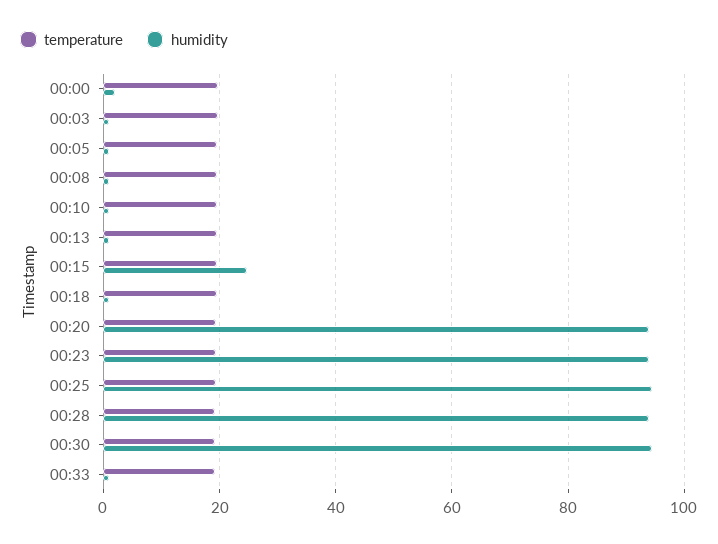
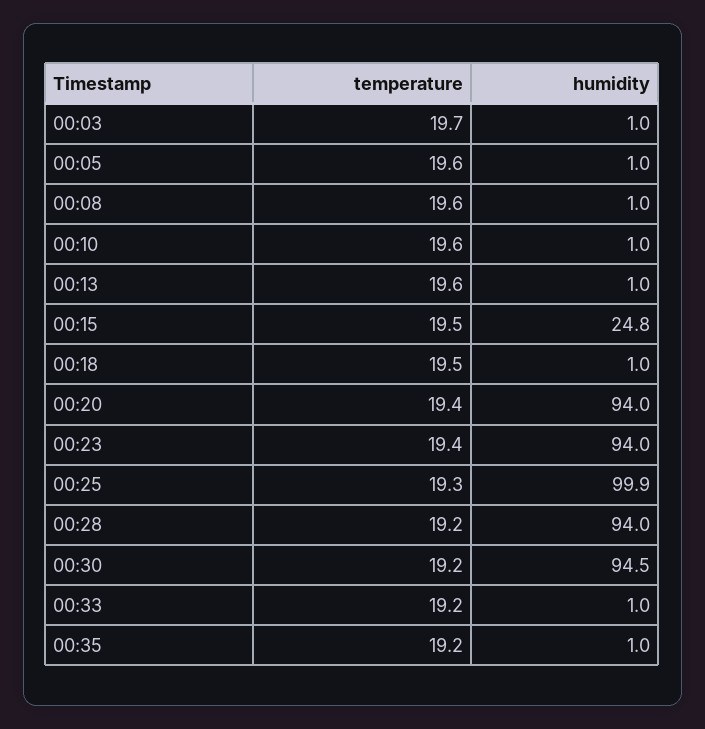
temperature, 00:00: 20 -> none
humidity, 00:00: 2 -> none
humidity, 00:25: 94 -> 99.9
temperature, 00:35: none -> 19.2
humidity, 00:35: none -> 1

